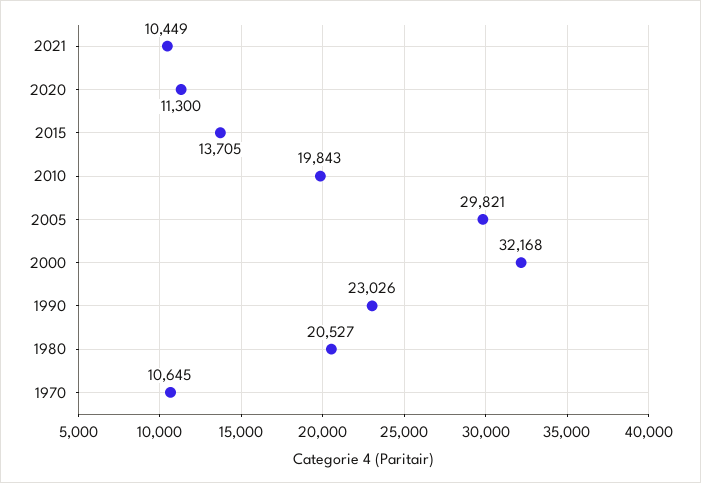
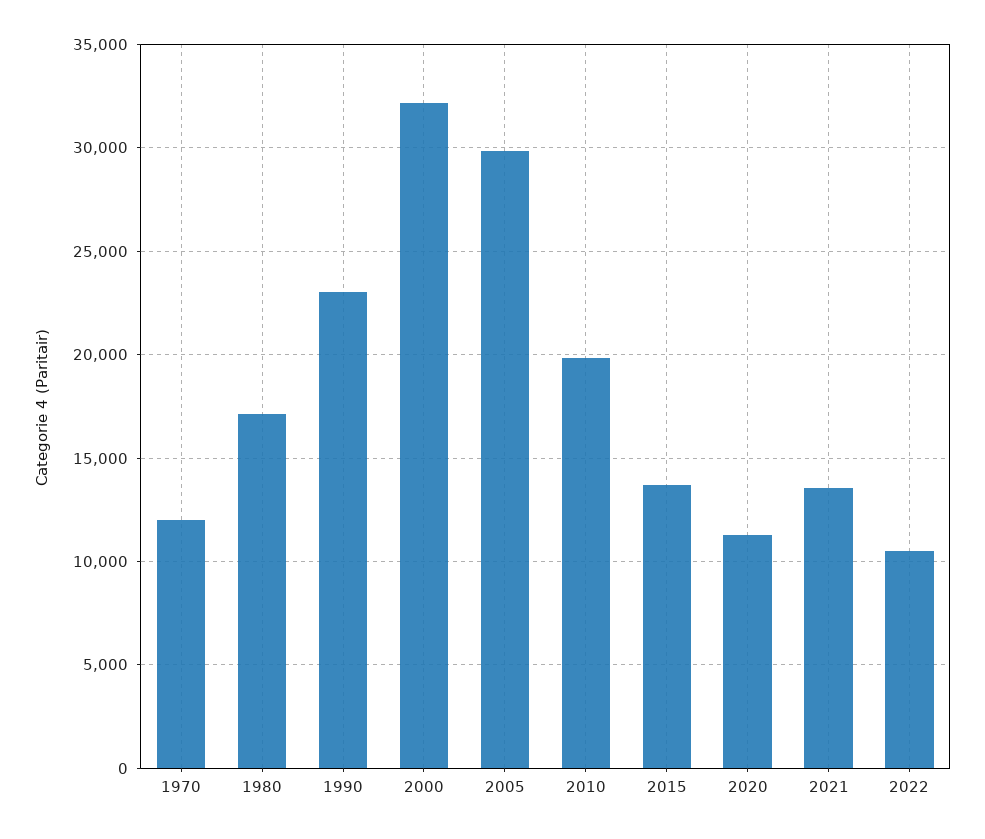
2021: 10449 -> 13500
1980: 20527 -> 17000
1970: 10645 -> 12000
2022: none -> 10500

